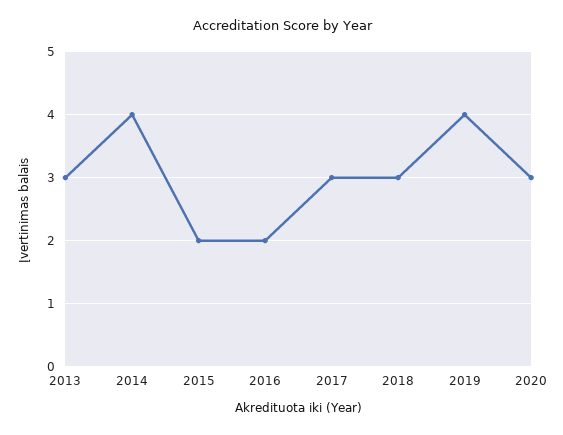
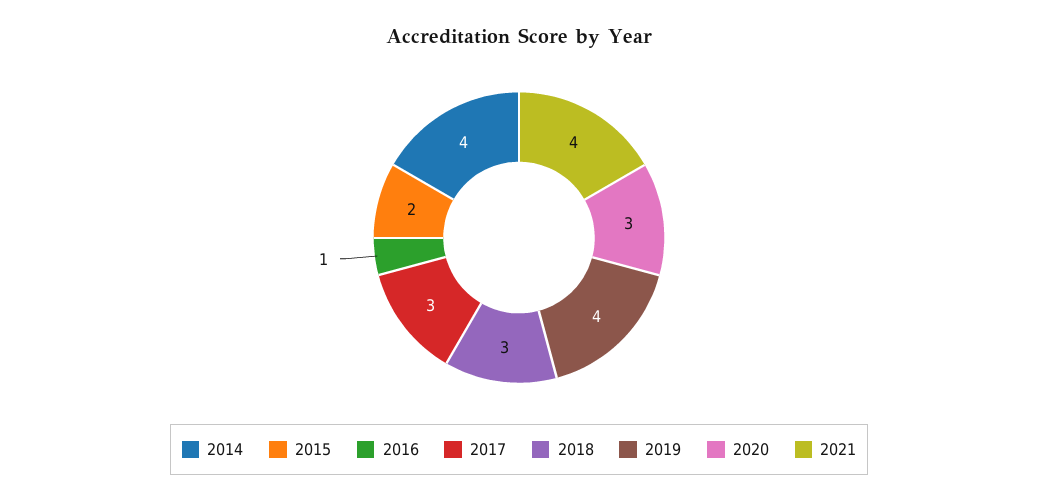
2013: 3 -> none
2016: 2 -> 1
2021: none -> 4

